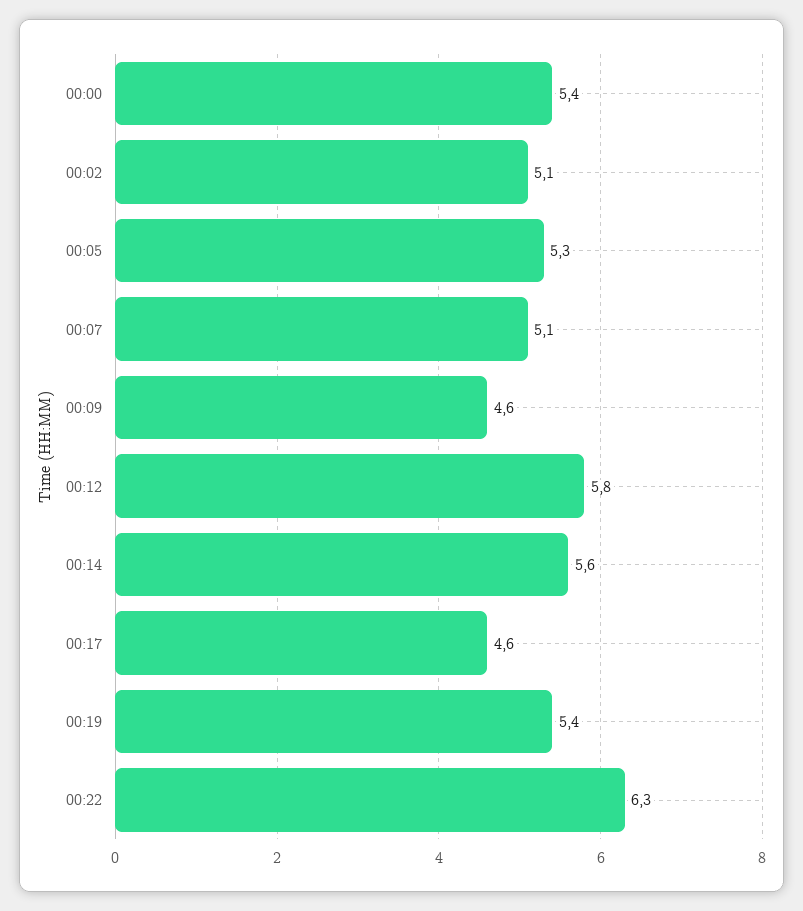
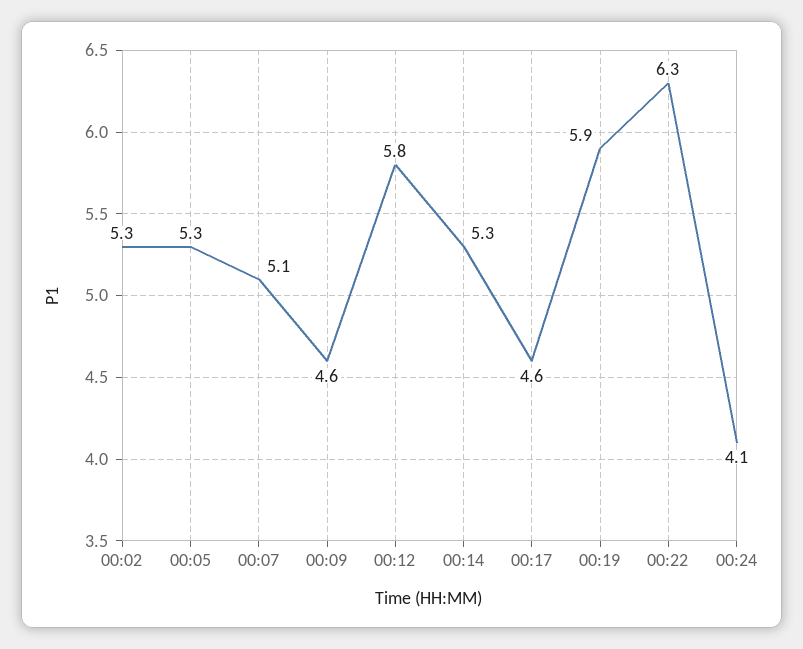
00:00: 5.4 -> none
00:02: 5.1 -> 5.3
00:14: 5.6 -> 5.3
00:19: 5.4 -> 5.9
00:24: none -> 4.1

